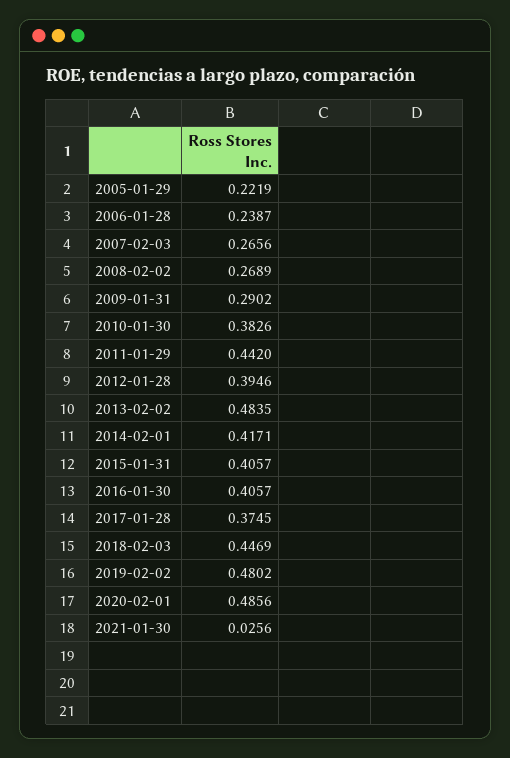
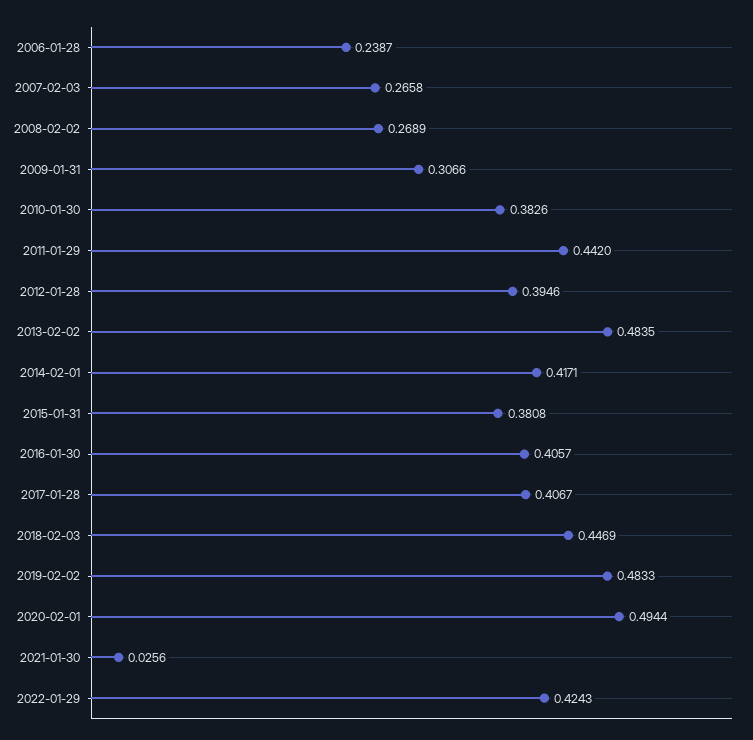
2005-01-29: 0.2219 -> none
2007-02-03: 0.2656 -> 0.2658
2009-01-31: 0.2902 -> 0.3066
2015-01-31: 0.4057 -> 0.3808
2017-01-28: 0.3745 -> 0.4067
2019-02-02: 0.4802 -> 0.4833
2020-02-01: 0.4856 -> 0.4944
2022-01-29: none -> 0.4243

